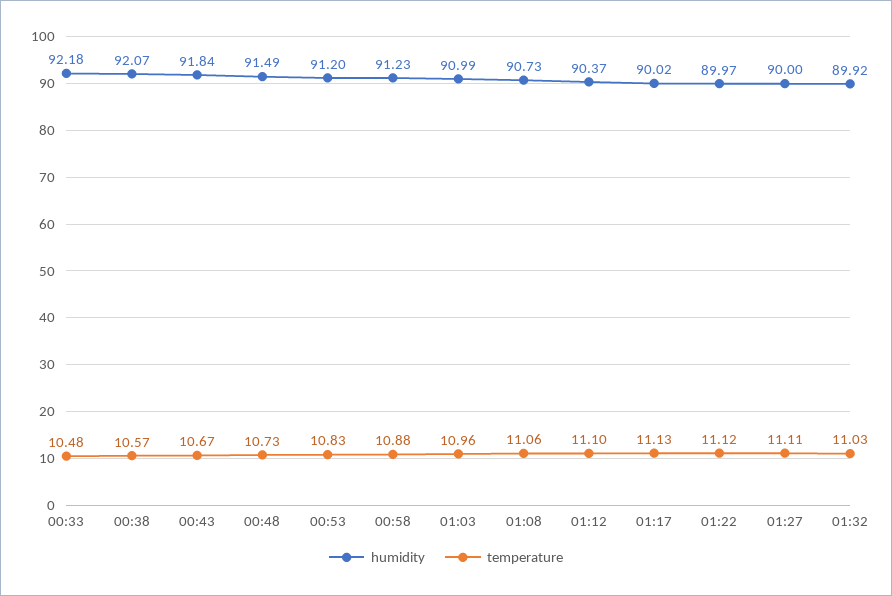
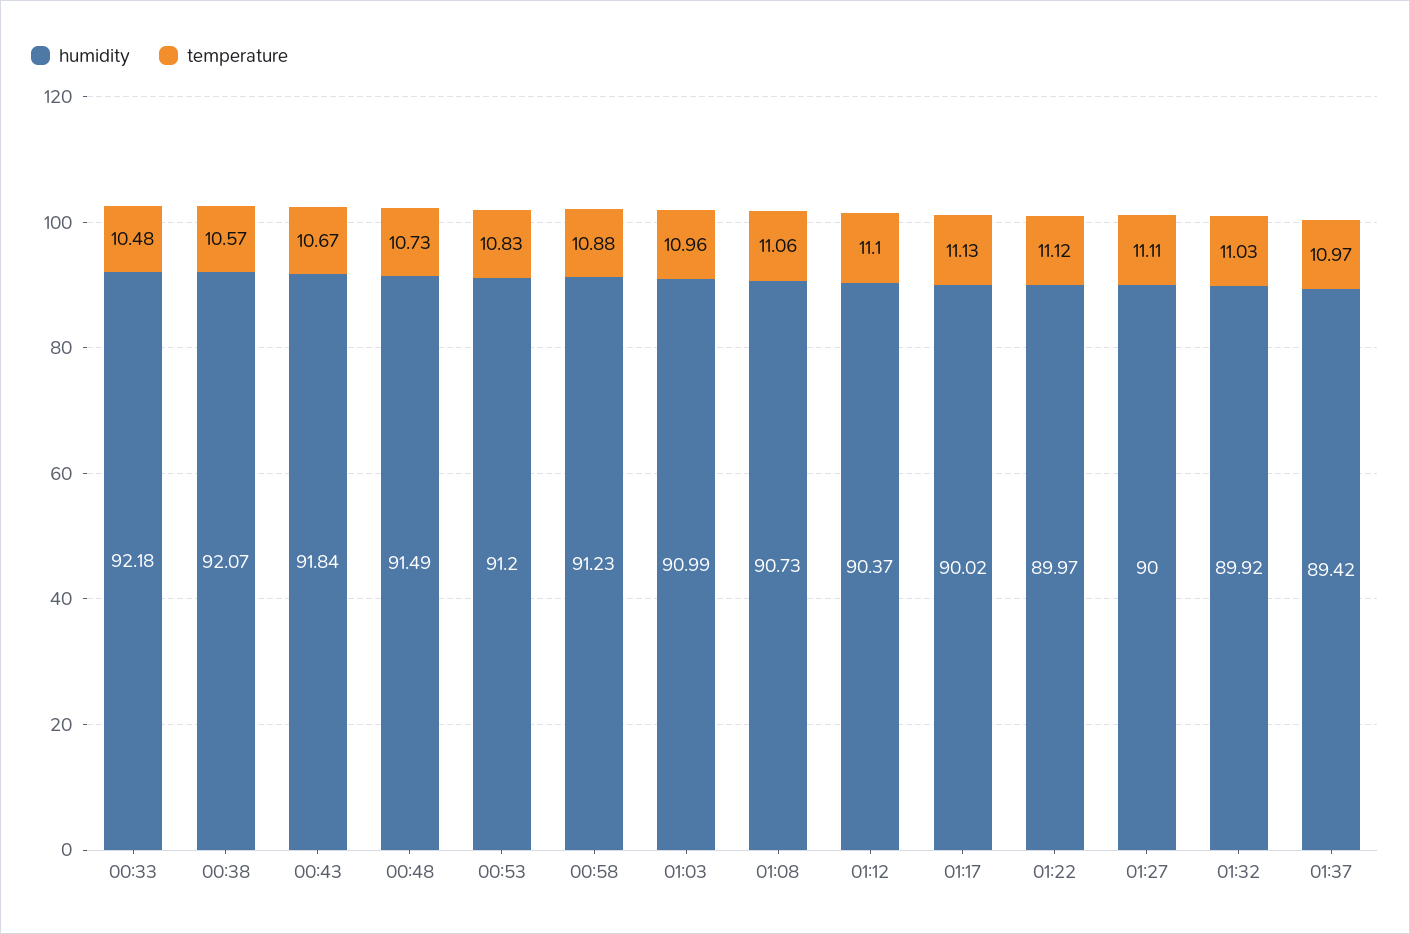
humidity, 01:37: none -> 89.42
temperature, 01:37: none -> 10.97

